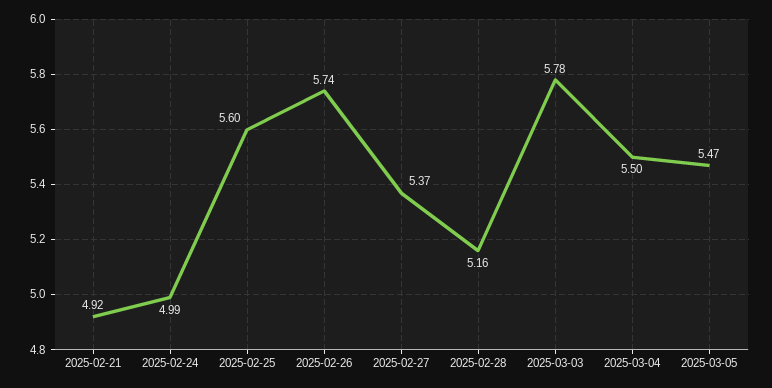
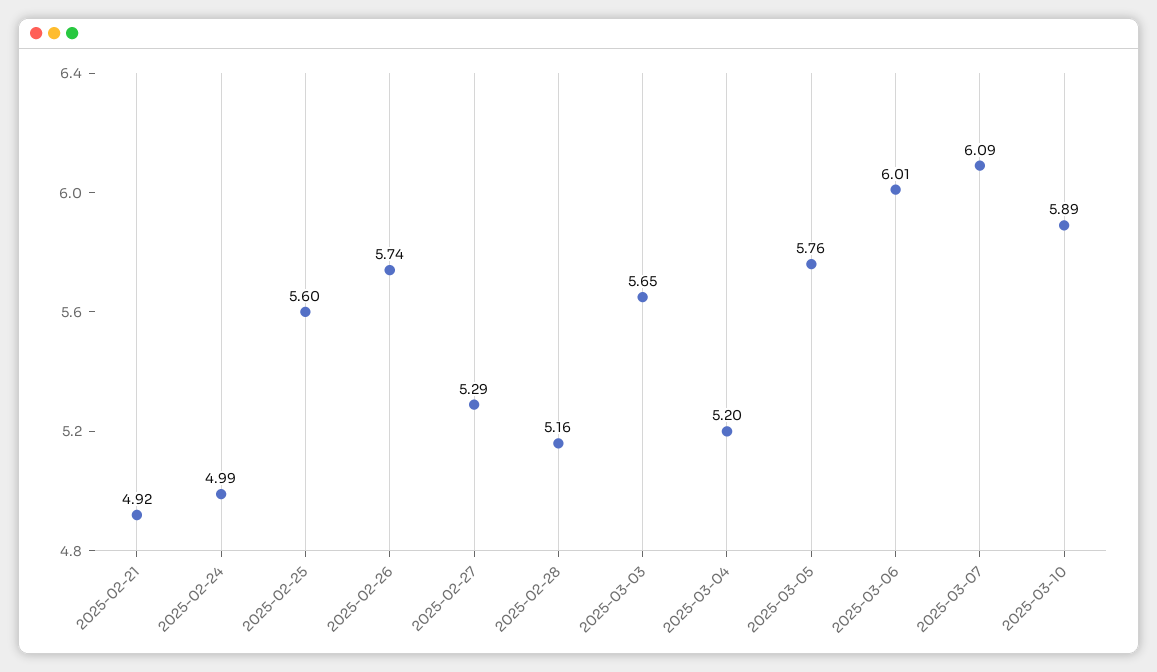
2025-02-27: 5.37 -> 5.29
2025-03-03: 5.78 -> 5.65
2025-03-04: 5.5 -> 5.2
2025-03-05: 5.47 -> 5.76
2025-03-06: none -> 6.01
2025-03-07: none -> 6.09
2025-03-10: none -> 5.89

